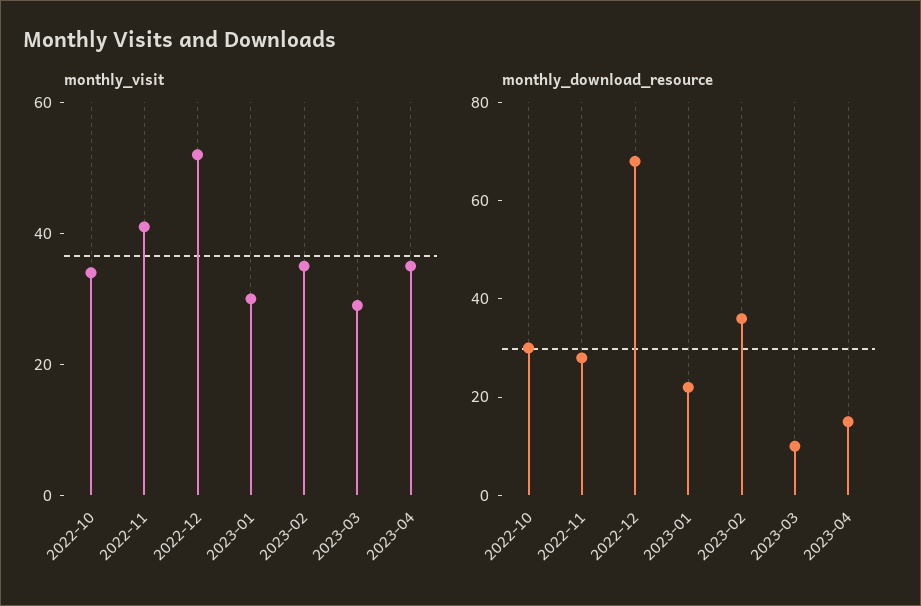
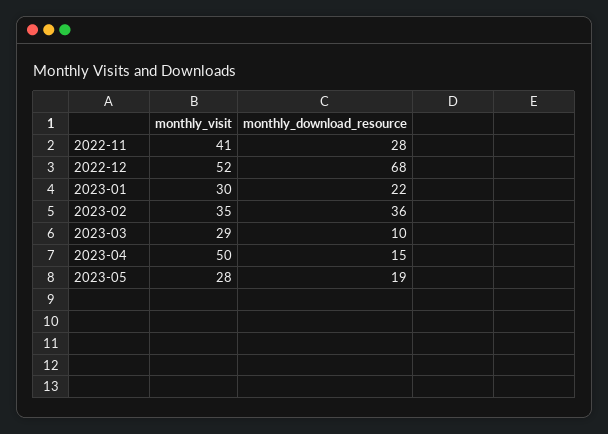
monthly_visit, 2022-10: 35 -> none
monthly_visit, 2023-04: 35 -> 50
monthly_download_resource, 2022-10: 30 -> none
monthly_visit, 2023-05: none -> 28
monthly_download_resource, 2023-05: none -> 19

